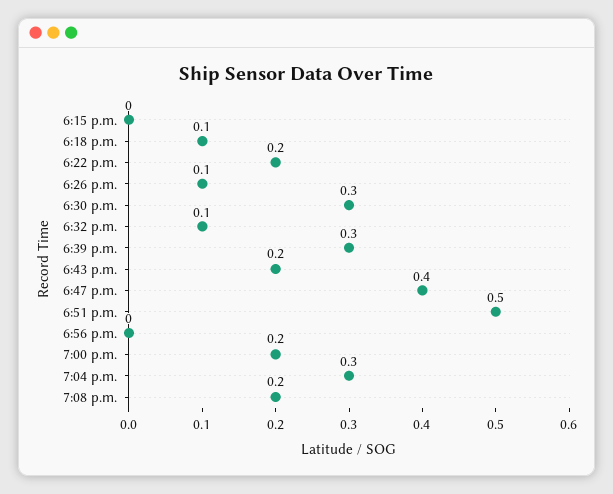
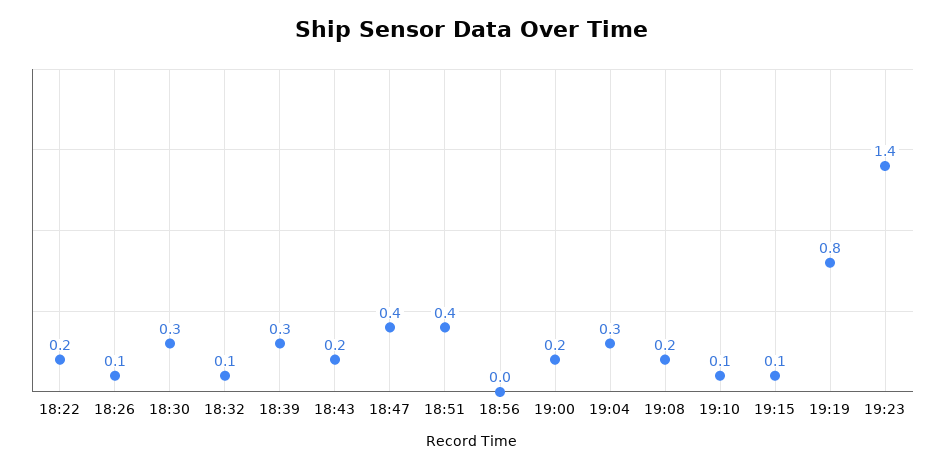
6:15 p.m.: 0 -> none
6:18 p.m.: 0.1 -> none
6:51 p.m.: 0.5 -> 0.4
19:10: none -> 0.1
19:15: none -> 0.1
19:19: none -> 0.8
19:23: none -> 1.4

